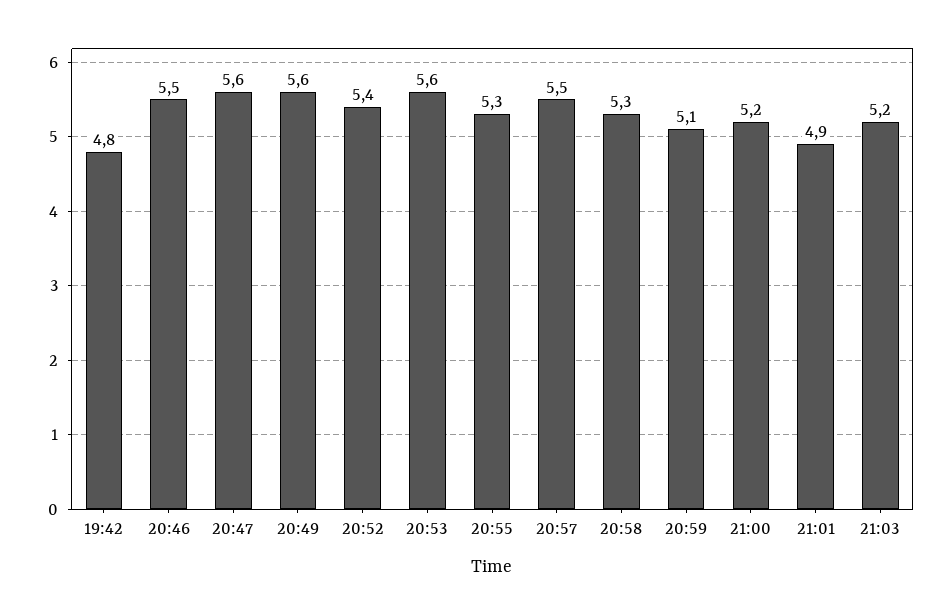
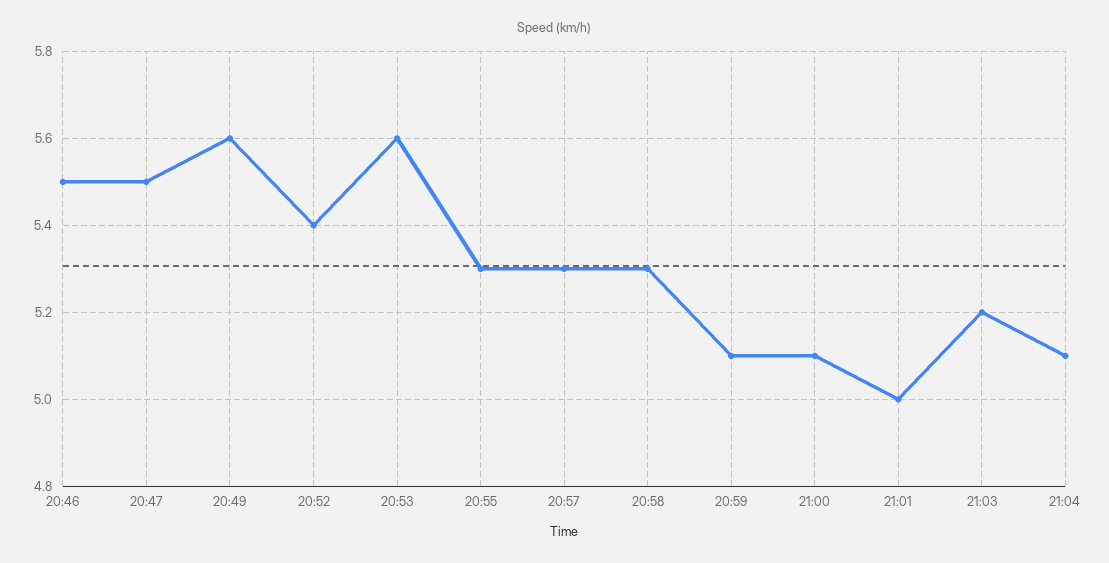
19:42: 4.8 -> none
20:47: 5.6 -> 5.5
20:57: 5.5 -> 5.3
21:00: 5.2 -> 5.1
21:01: 4.9 -> 5
21:04: none -> 5.1

